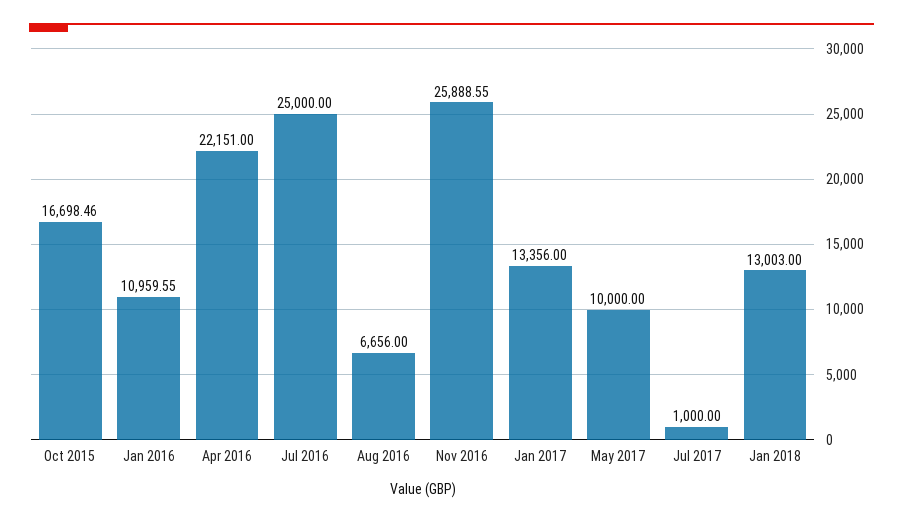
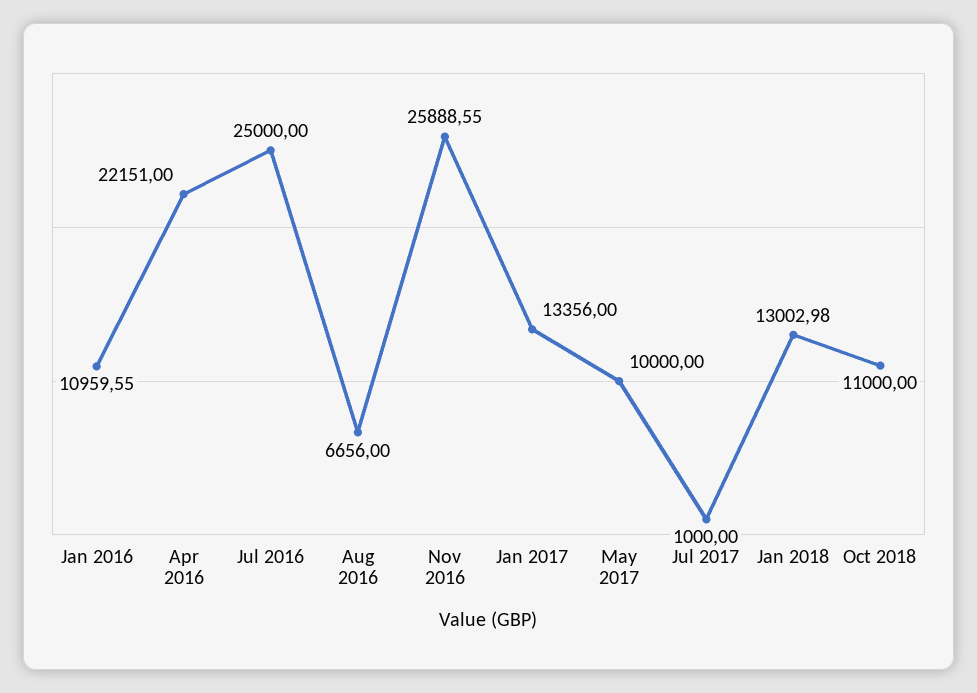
Oct 2015: 16698.46 -> none
Jan 2018: 13003 -> 13002.98
Oct 2018: none -> 11000

